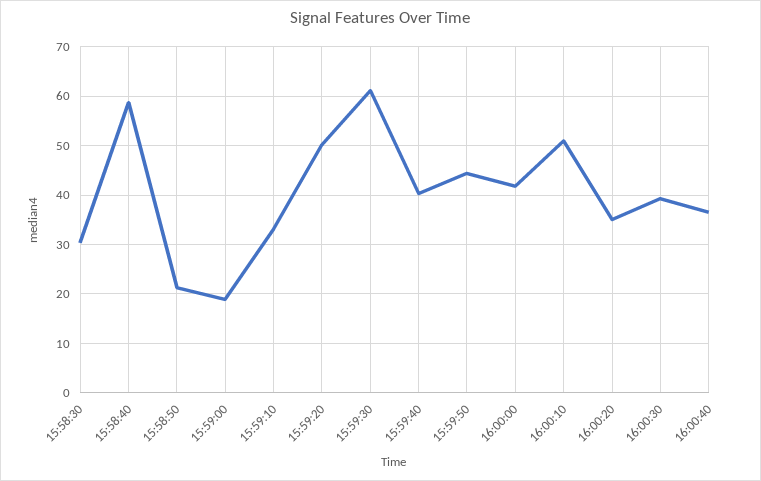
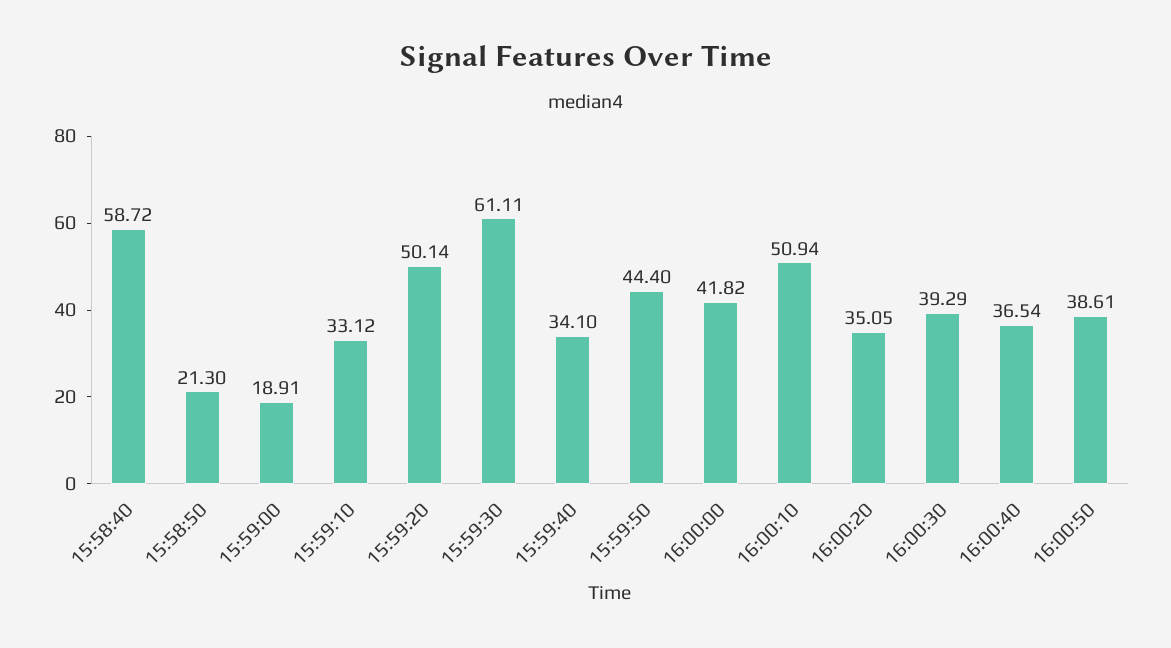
15:58:30: 30 -> none
15:59:40: 40 -> 34.1
16:00:50: none -> 38.61

